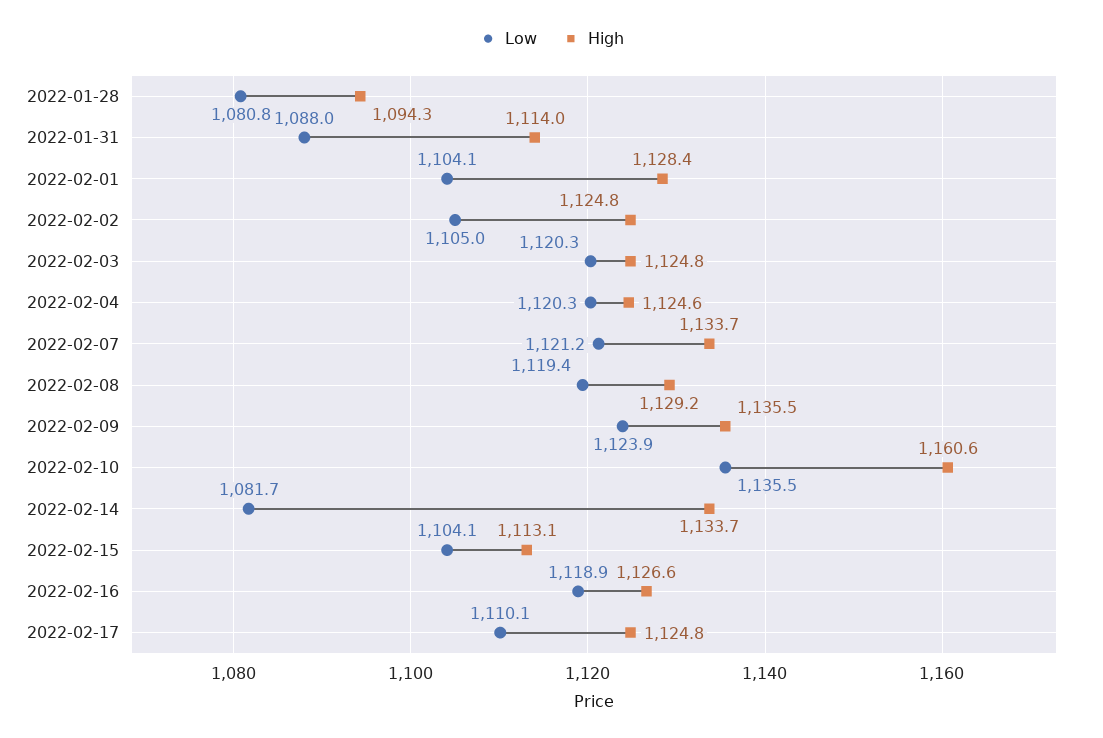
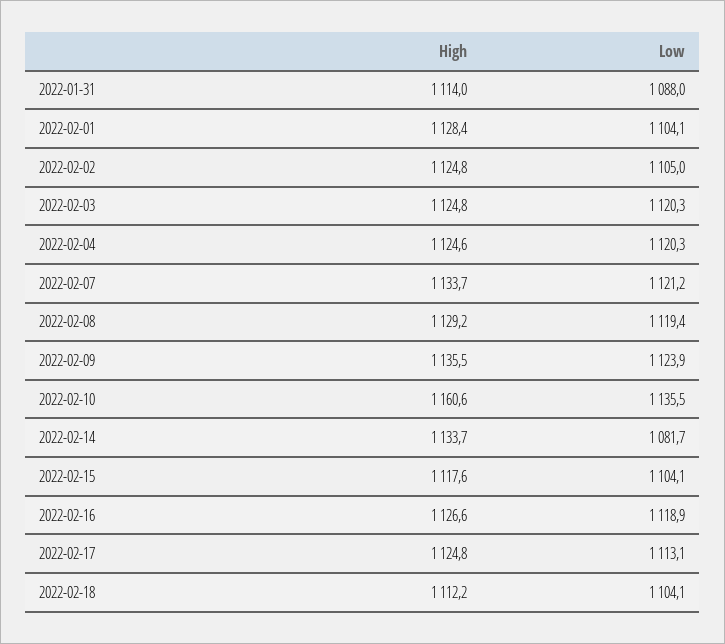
Low, 2022-01-28: 1080.8 -> none
High, 2022-01-28: 1094.3 -> none
High, 2022-02-15: 1113.1 -> 1117.6
Low, 2022-02-17: 1110.1 -> 1113.1
High, 2022-02-18: none -> 1112.2
Low, 2022-02-18: none -> 1104.1

